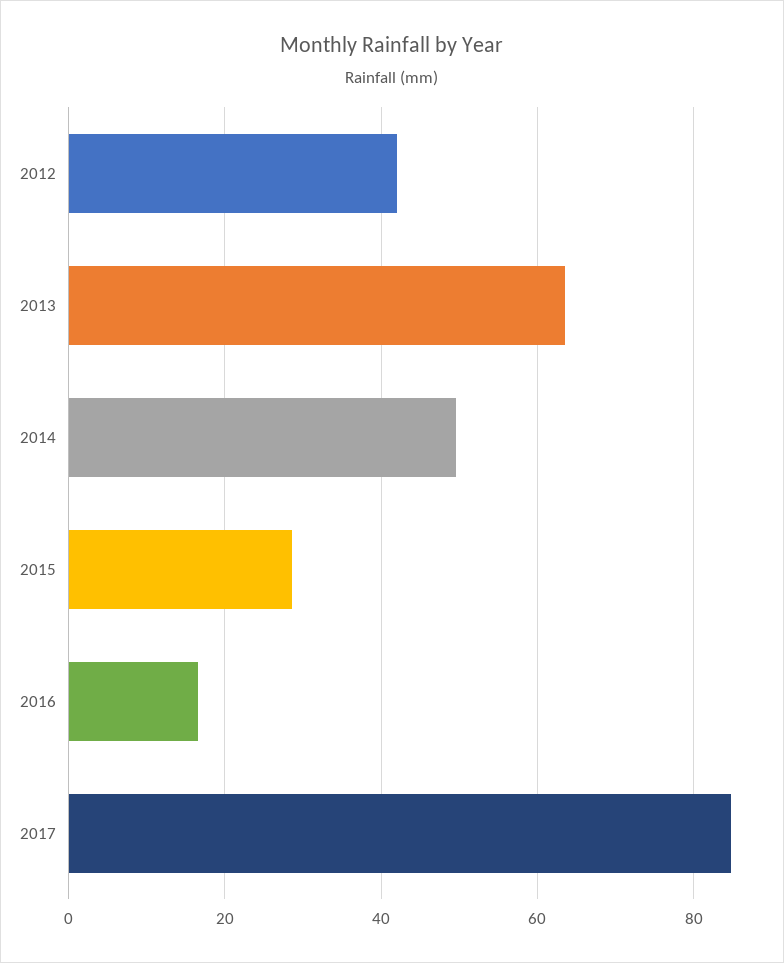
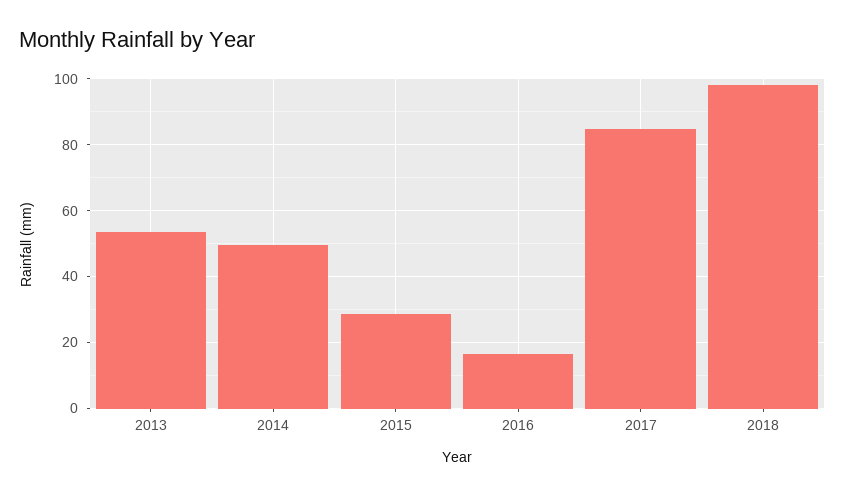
2012: 42 -> none
2013: 64 -> 54
2018: none -> 98

